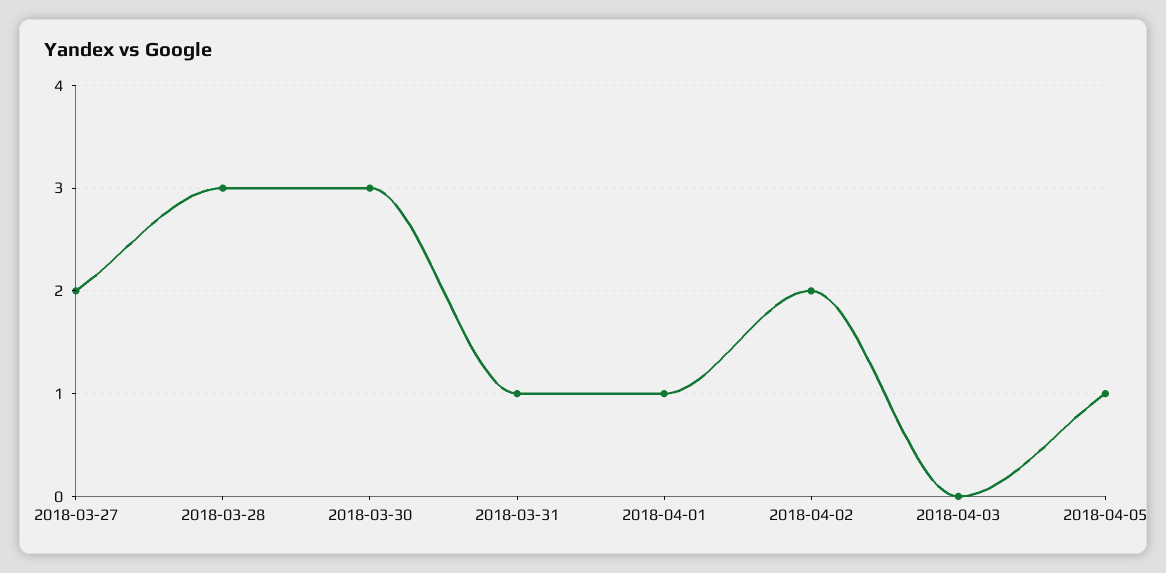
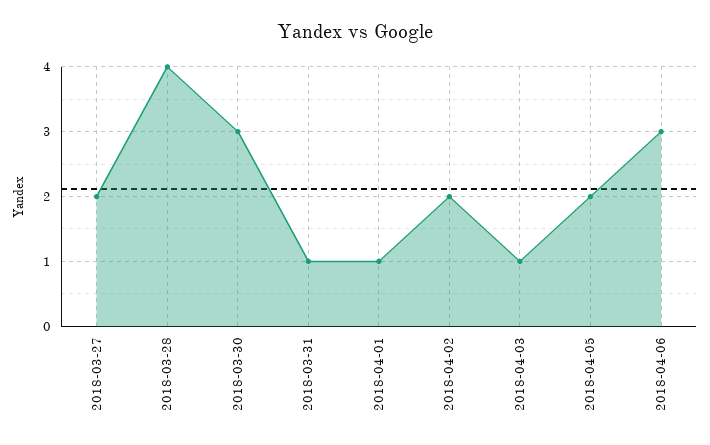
2018-03-28: 3 -> 4
2018-04-03: 0 -> 1
2018-04-05: 1 -> 2
2018-04-06: none -> 3

